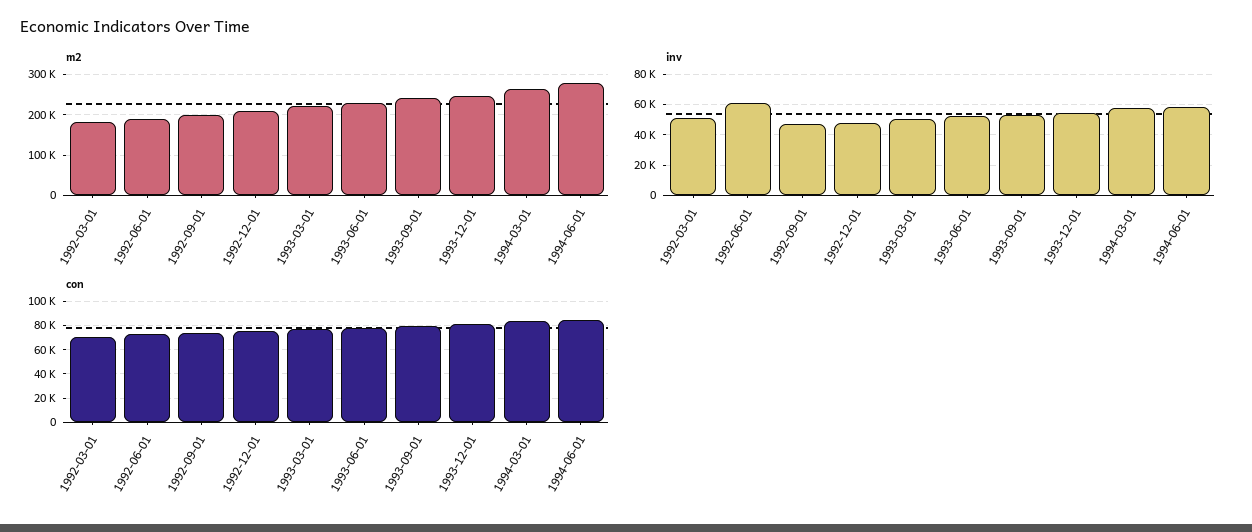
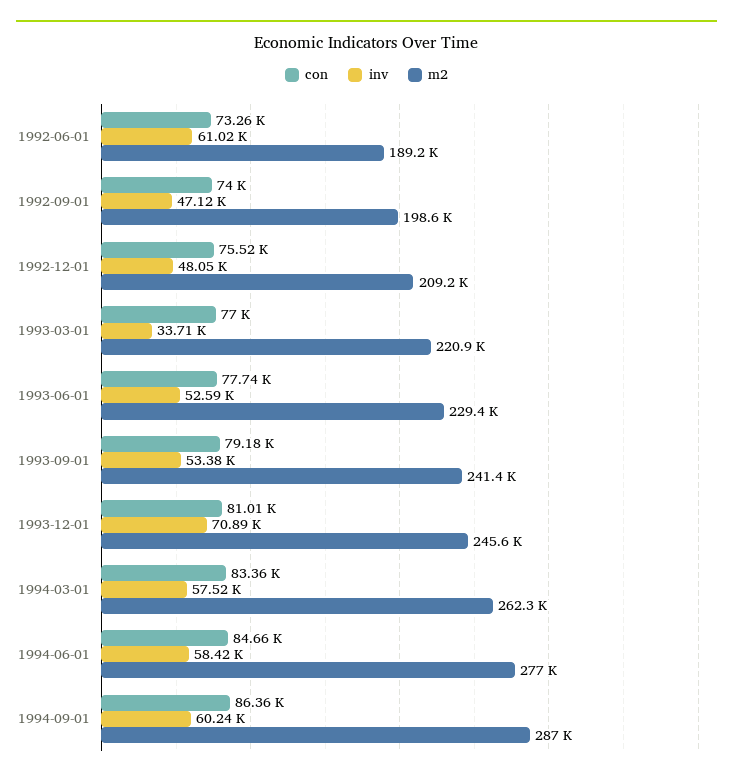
m2, 1992-03-01: 180000 -> none
inv, 1992-03-01: 50000 -> none
inv, 1993-03-01: 50000 -> 33710
inv, 1993-12-01: 55000 -> 70890
con, 1992-03-01: 70000 -> none
con, 1994-09-01: none -> 86360
inv, 1994-09-01: none -> 60240
m2, 1994-09-01: none -> 287000

